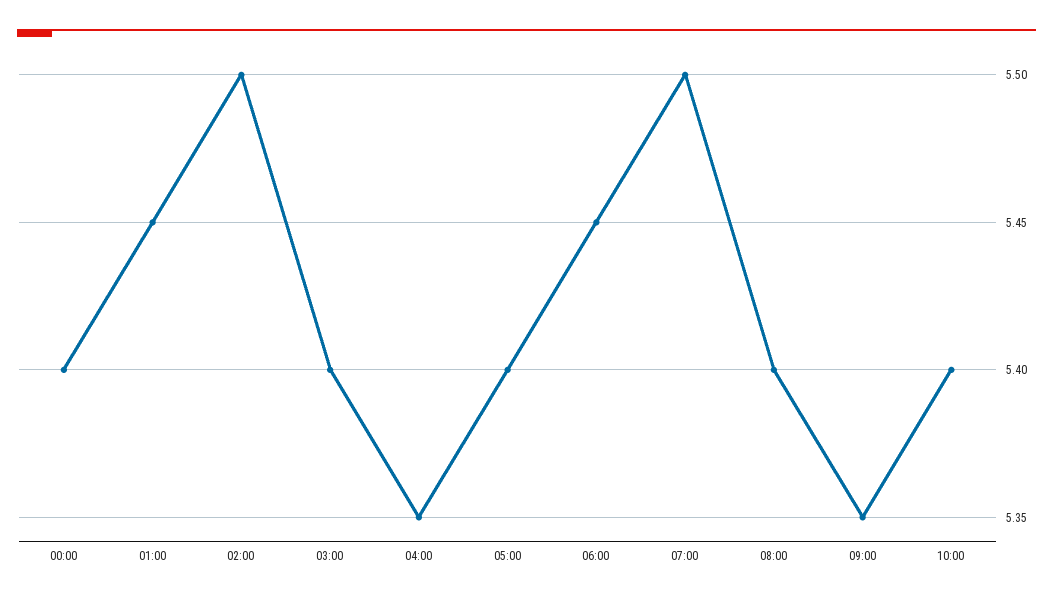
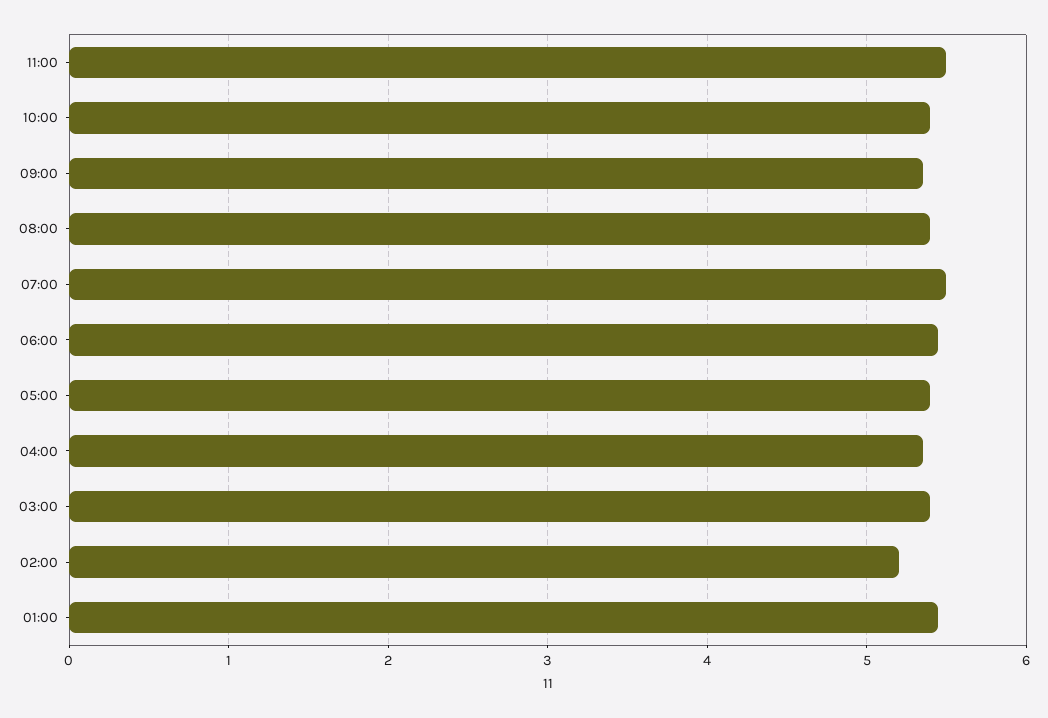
00:00: 5.4 -> none
02:00: 5.5 -> 5.2
11:00: none -> 5.5

